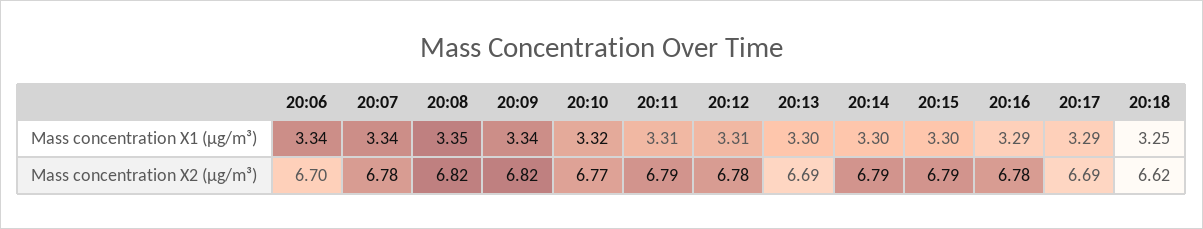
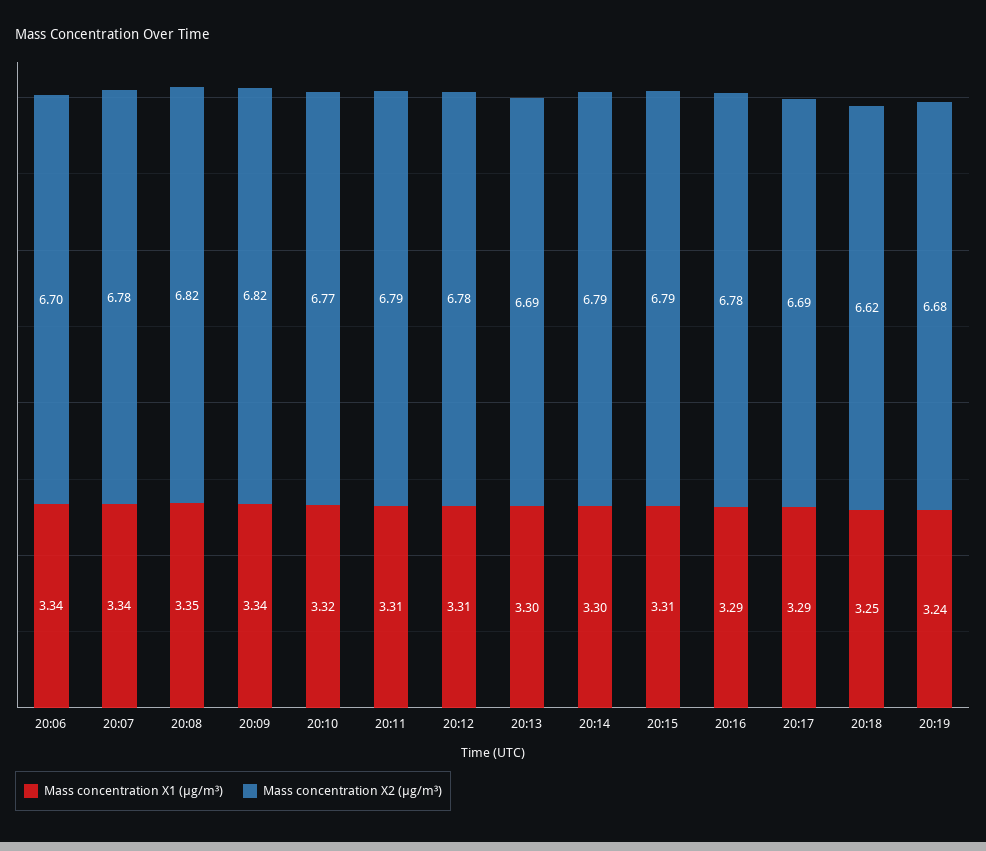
Mass concentration X1 (μg/m³), 20:15: 3.3 -> 3.31
Mass concentration X1 (μg/m³), 20:19: none -> 3.24
Mass concentration X2 (μg/m³), 20:19: none -> 6.68

